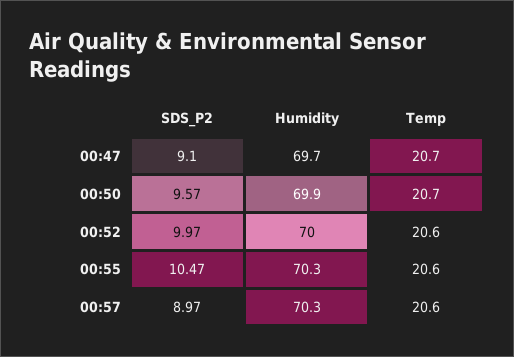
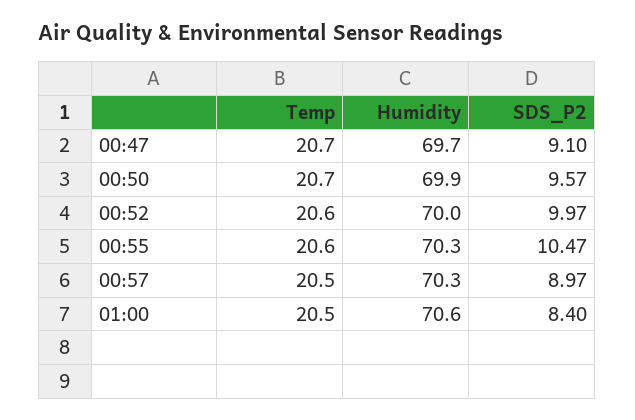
Temp, 00:57: 20.6 -> 20.5
Temp, 01:00: none -> 20.5
Humidity, 01:00: none -> 70.6
SDS_P2, 01:00: none -> 8.4

